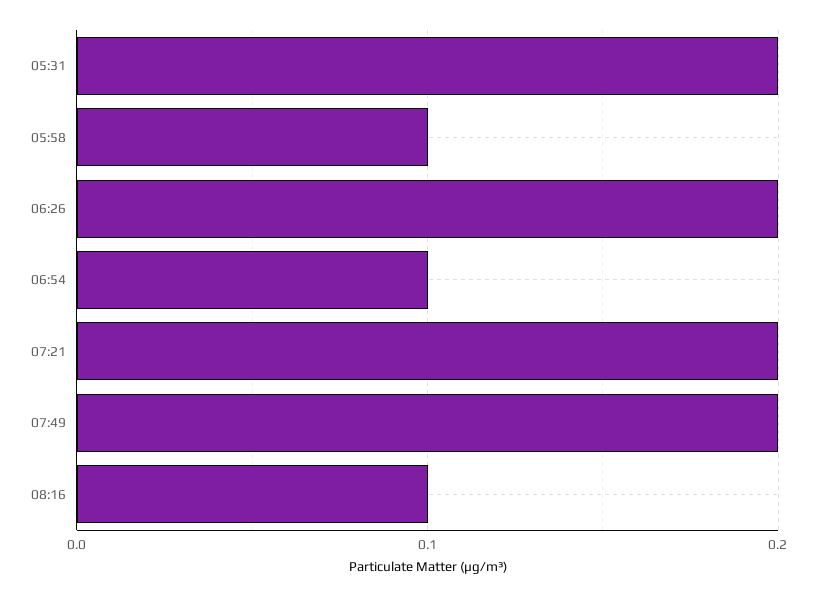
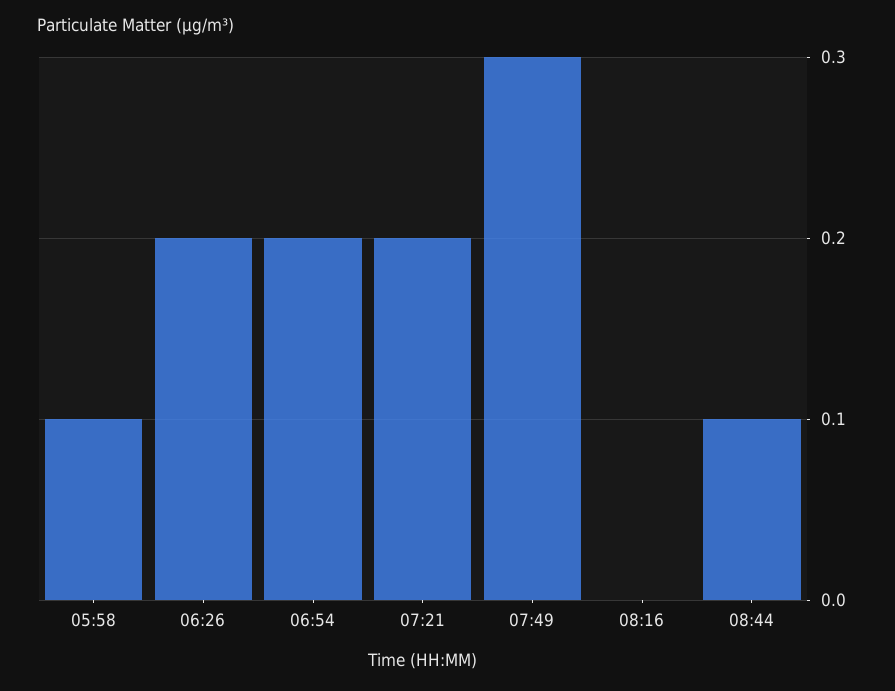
05:31: 0.2 -> none
06:54: 0.1 -> 0.2
07:49: 0.2 -> 0.3
08:16: 0.1 -> 0
08:44: none -> 0.1

